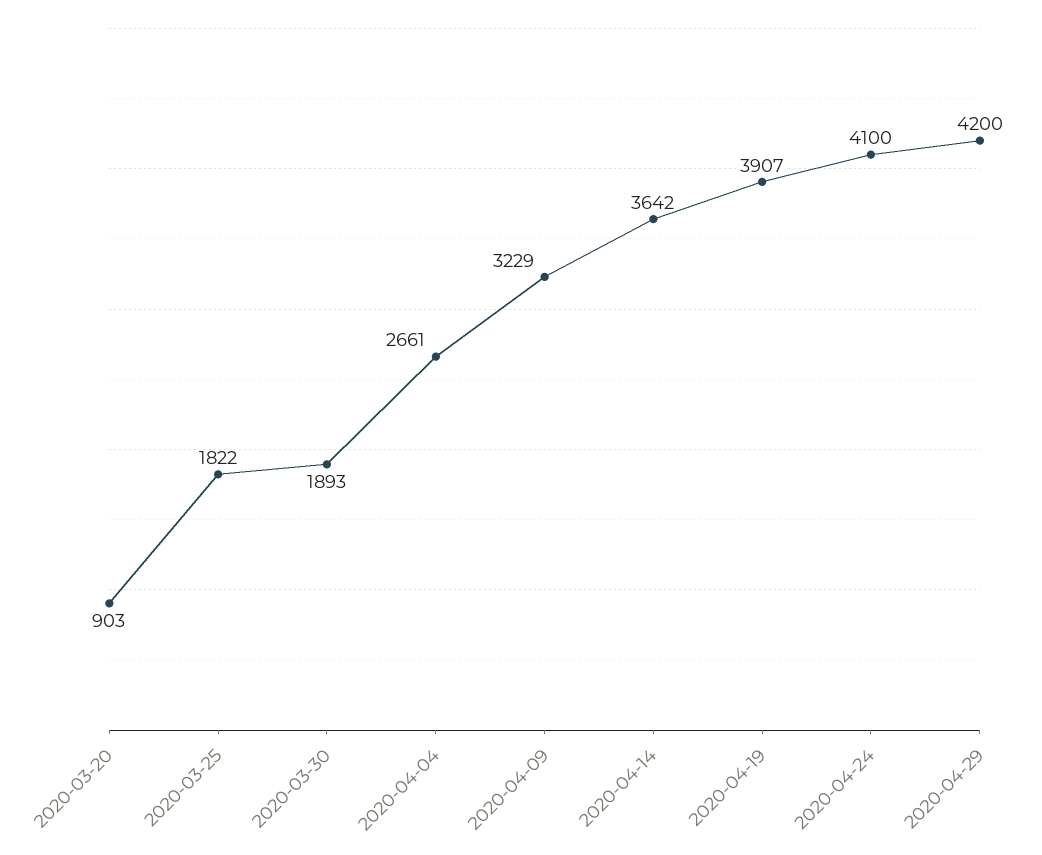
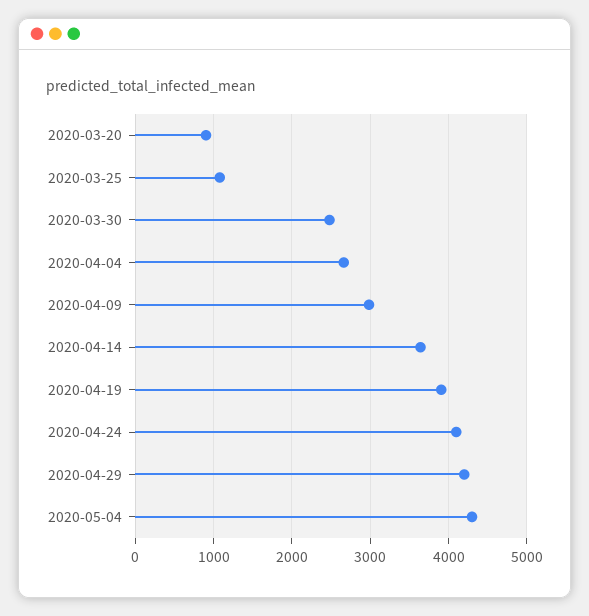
2020-03-25: 1822 -> 1100
2020-03-30: 1893 -> 2500
2020-04-09: 3229 -> 3000
2020-05-04: none -> 4300

